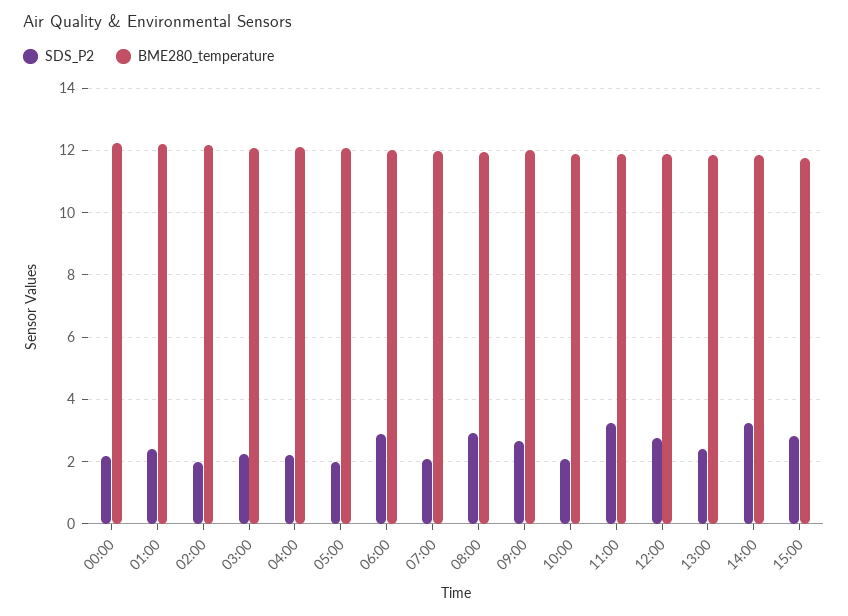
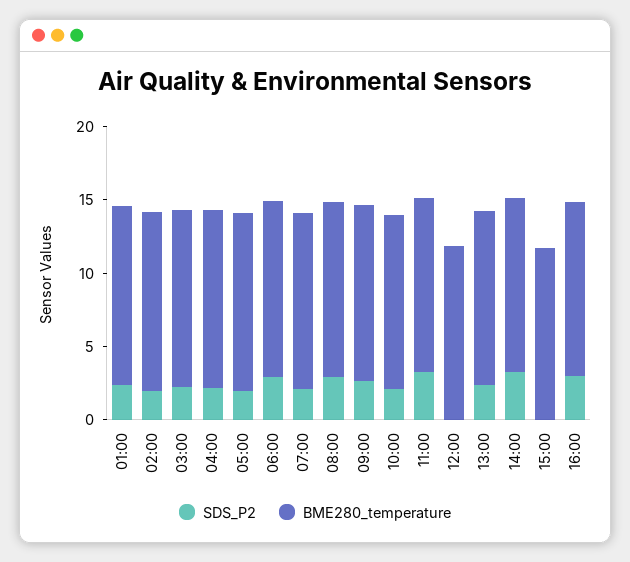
SDS_P2, 00:00: 2.2 -> none
BME280_temperature, 00:00: 12.2 -> none
SDS_P2, 12:00: 2.8 -> 0
SDS_P2, 15:00: 2.8 -> 0
SDS_P2, 16:00: none -> 3
BME280_temperature, 16:00: none -> 12

